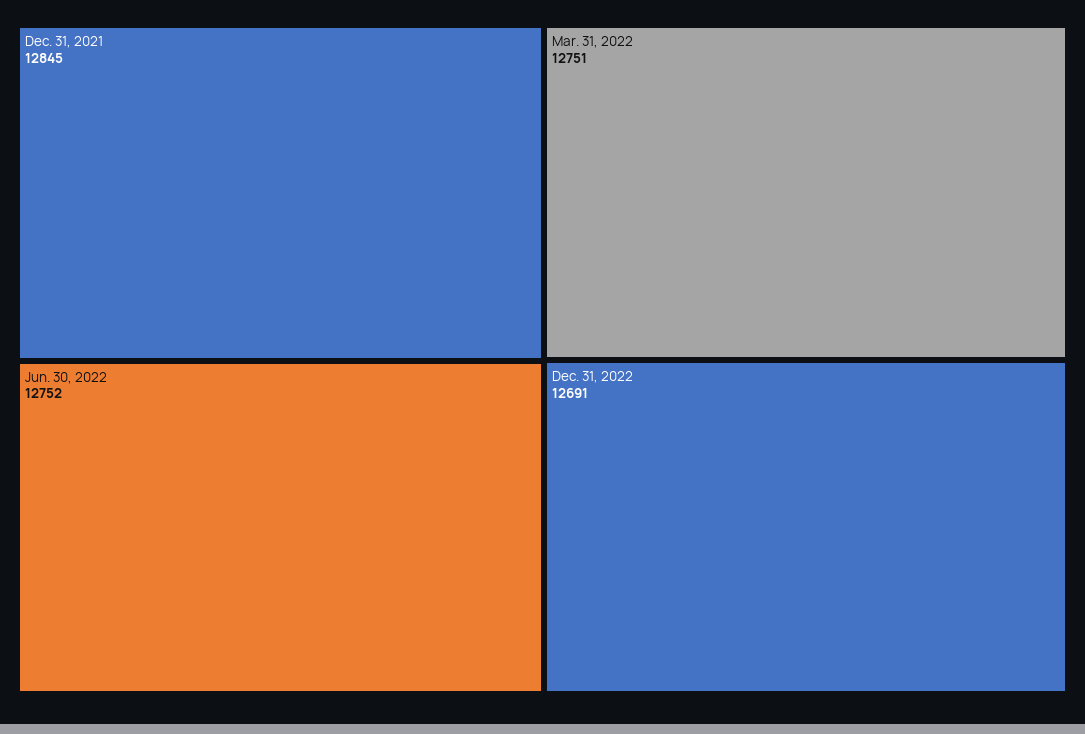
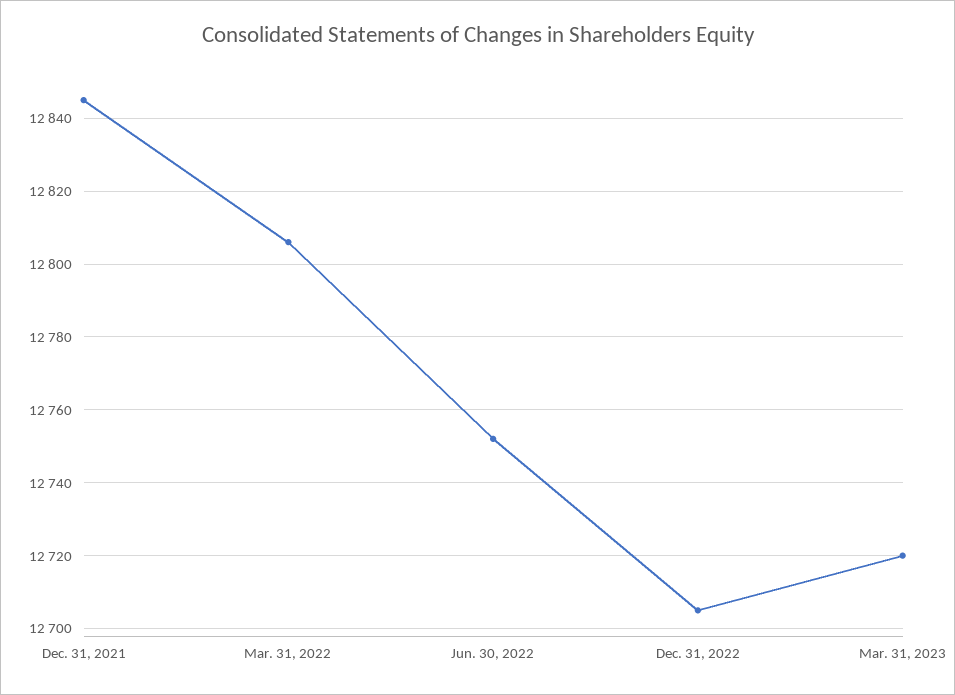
Mar. 31, 2022: 12751 -> 12805
Dec. 31, 2022: 12691 -> 12705
Mar. 31, 2023: none -> 12720

